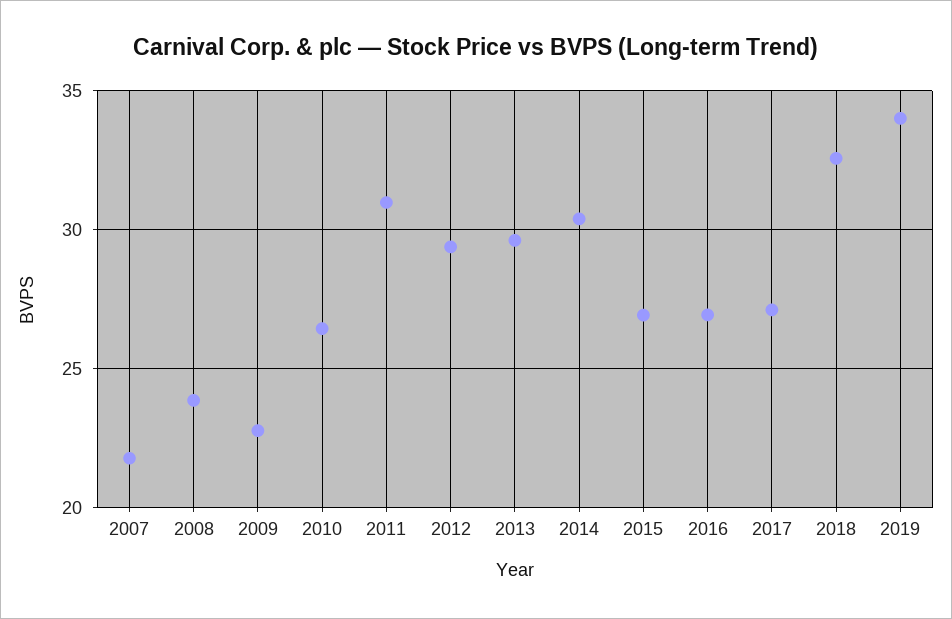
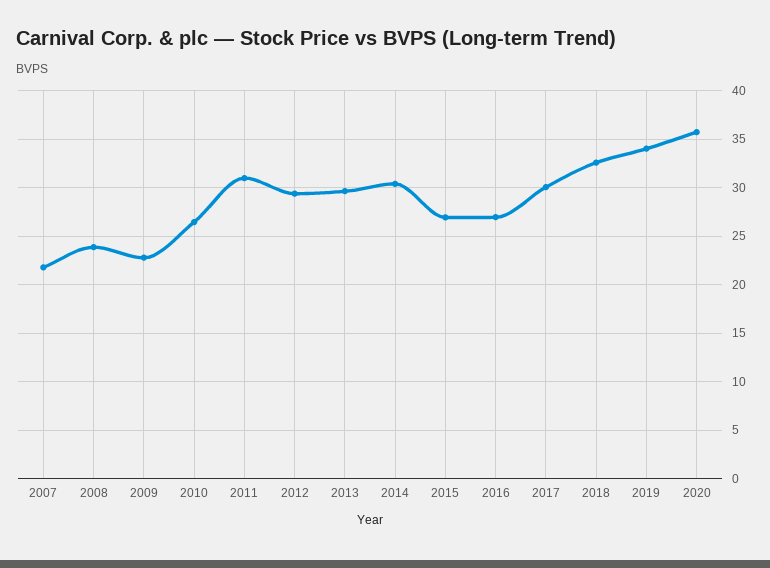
2017: 27 -> 30
2020: none -> 36

